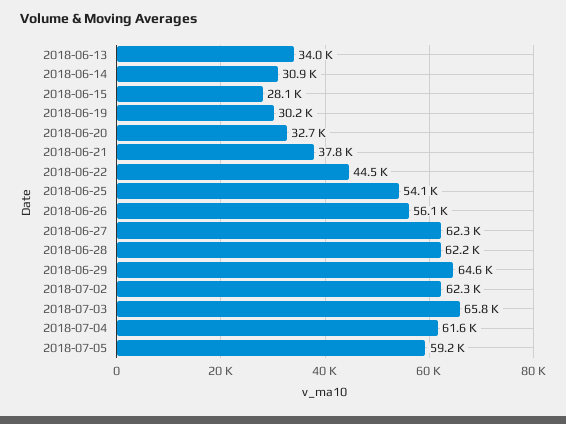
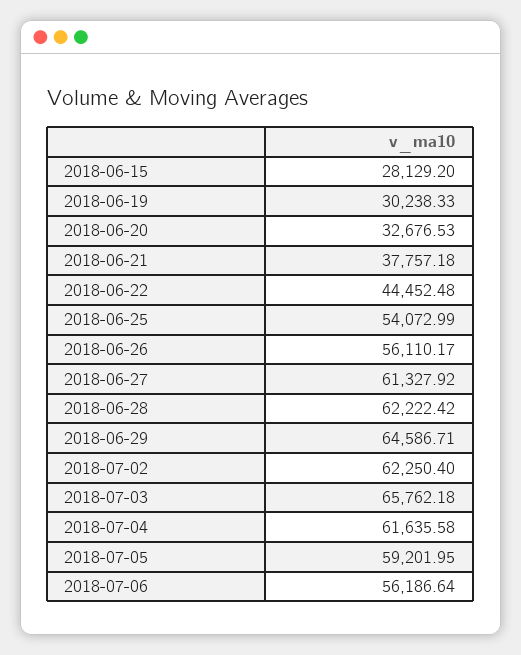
2018-06-13: 34000 -> none
2018-06-14: 30900 -> none
2018-06-27: 62300 -> 61327.92
2018-07-06: none -> 56186.64

